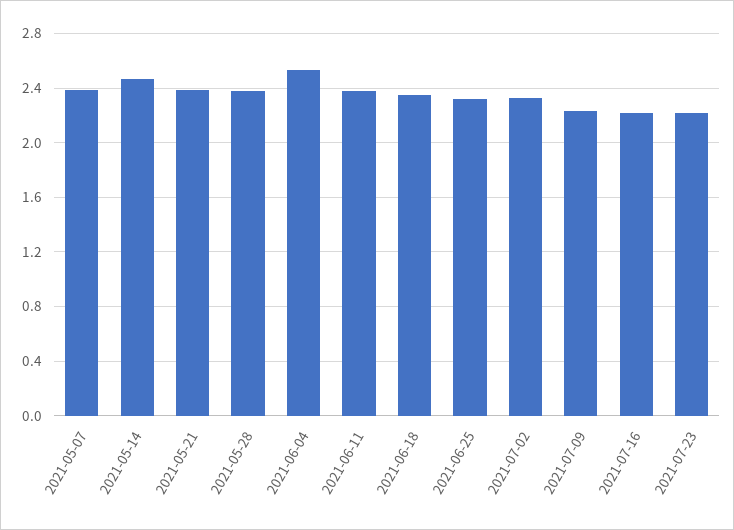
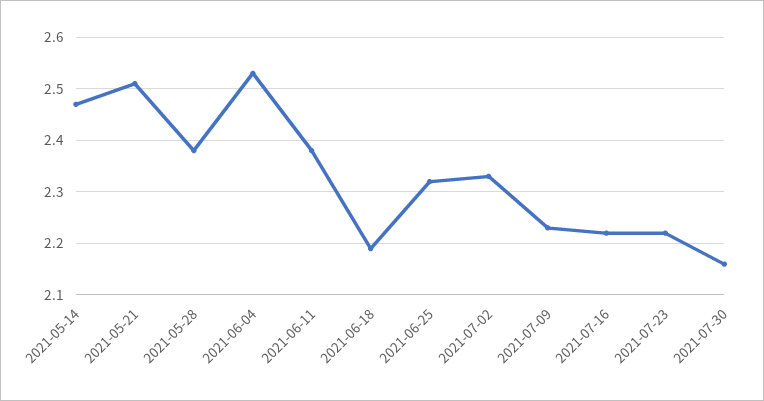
2021-05-07: 2.4 -> none
2021-05-21: 2.4 -> 2.5
2021-06-18: 2.35 -> 2.2
2021-07-30: none -> 2.15

